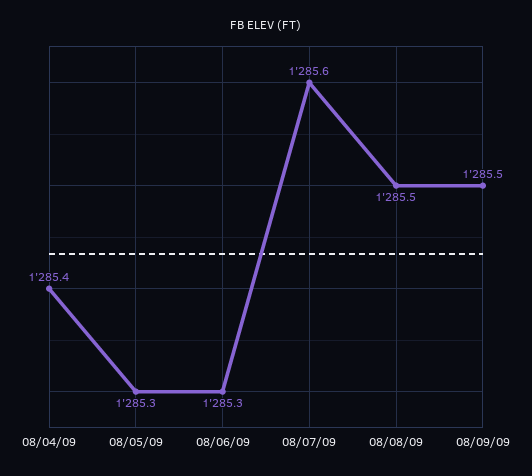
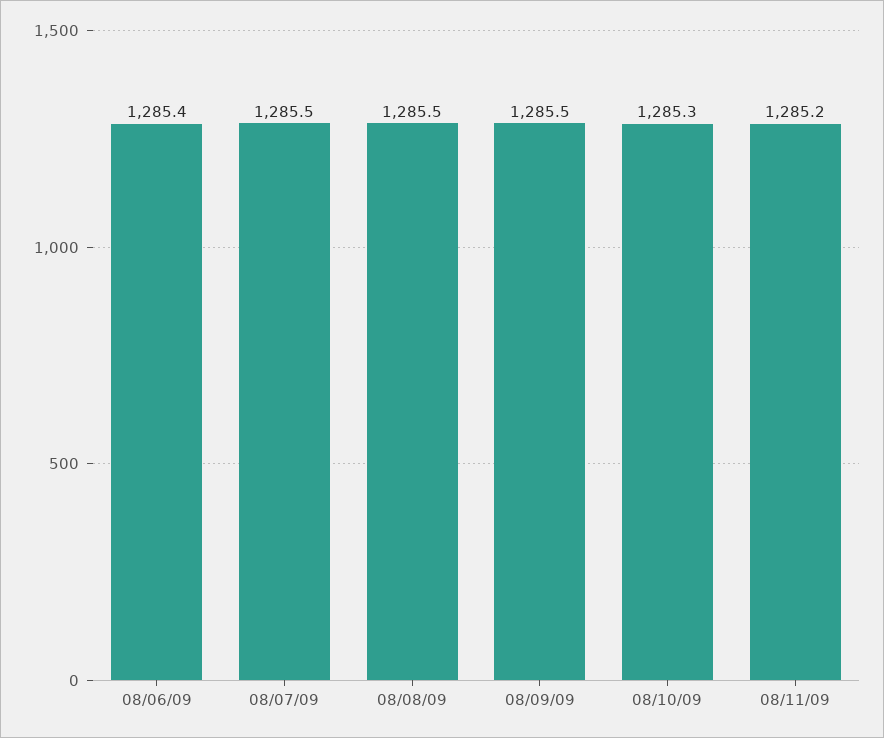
08/04/09: 1285.4 -> none
08/05/09: 1285.3 -> none
08/06/09: 1285.3 -> 1285.4
08/07/09: 1285.6 -> 1285.5
08/10/09: none -> 1285.3
08/11/09: none -> 1285.2

